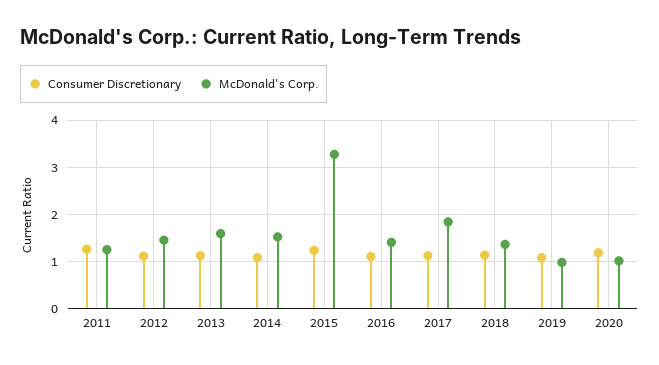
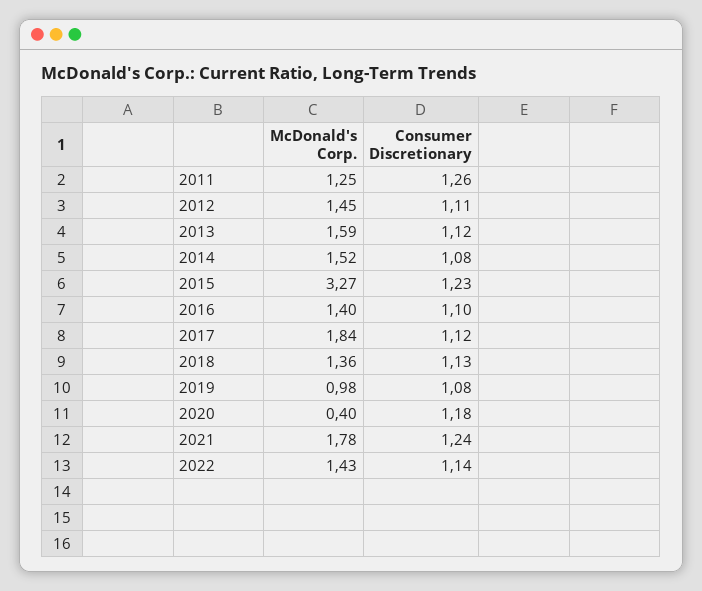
McDonald's Corp., 2020: 1 -> 0.4
McDonald's Corp., 2021: none -> 1.78
Consumer Discretionary, 2021: none -> 1.24
McDonald's Corp., 2022: none -> 1.43
Consumer Discretionary, 2022: none -> 1.14

